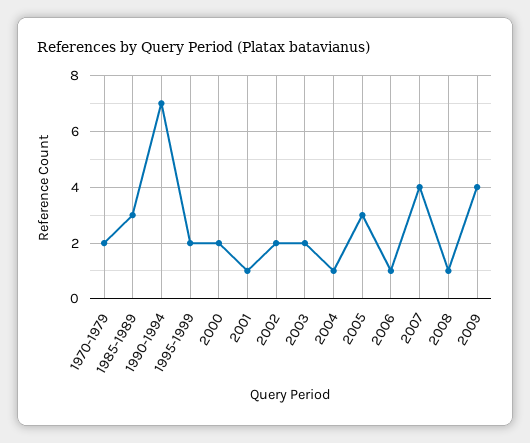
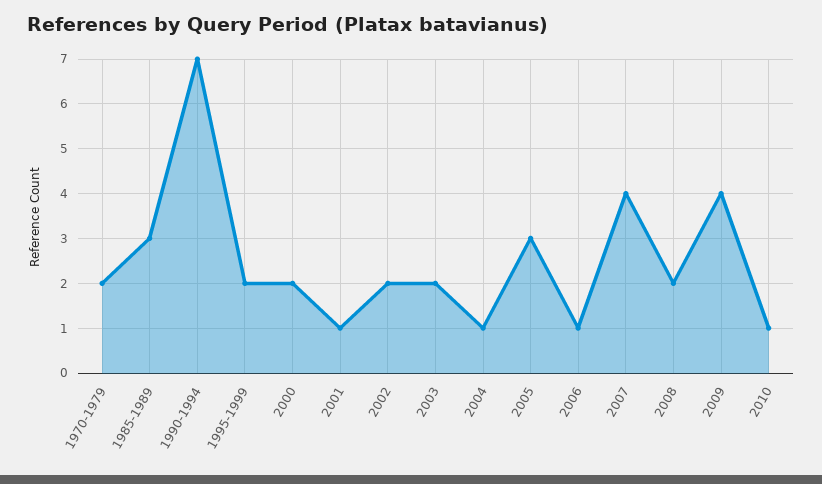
2008: 1 -> 2
2010: none -> 1

